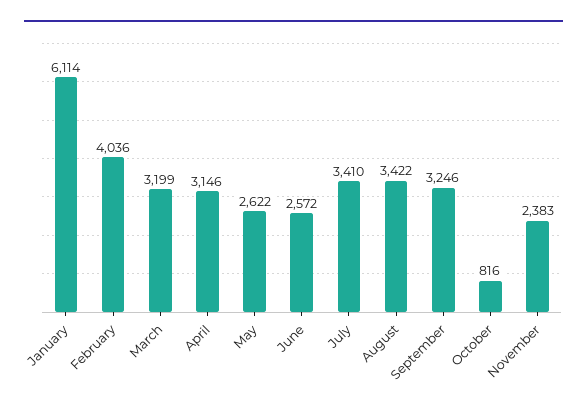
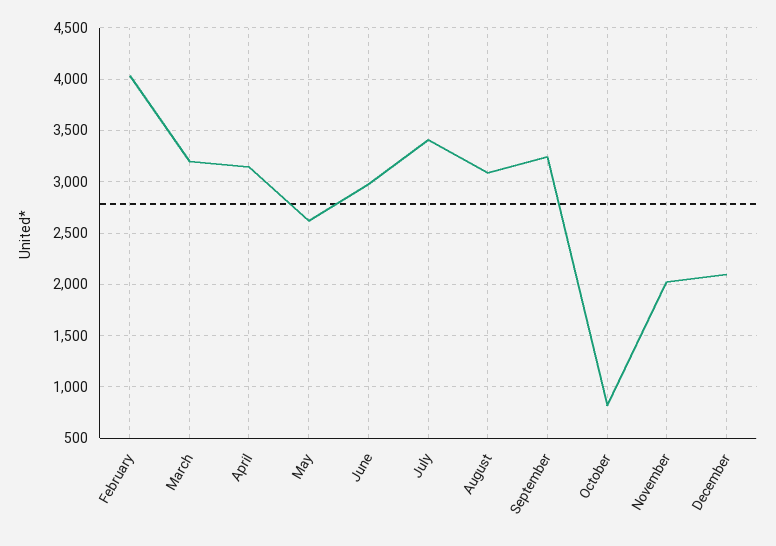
January: 6114 -> none
June: 2572 -> 3000
August: 3422 -> 3100
November: 2383 -> 2000
December: none -> 2100

